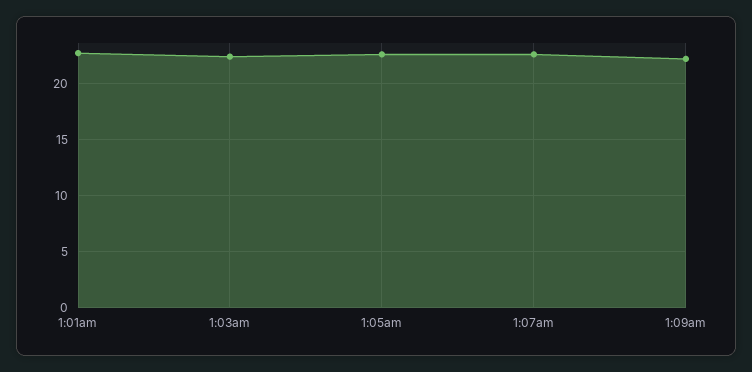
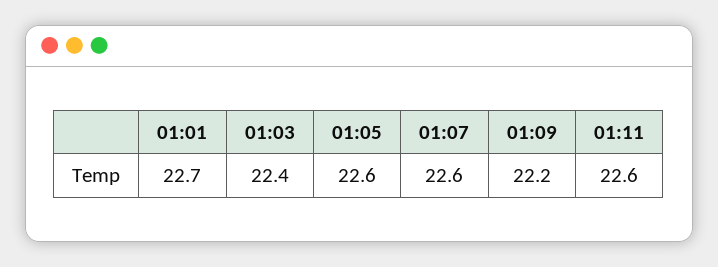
01:11: none -> 22.6

